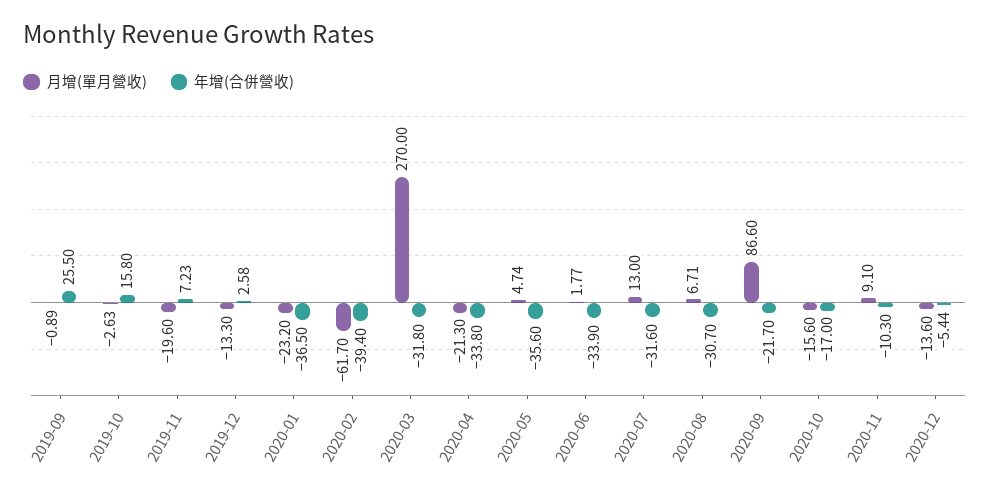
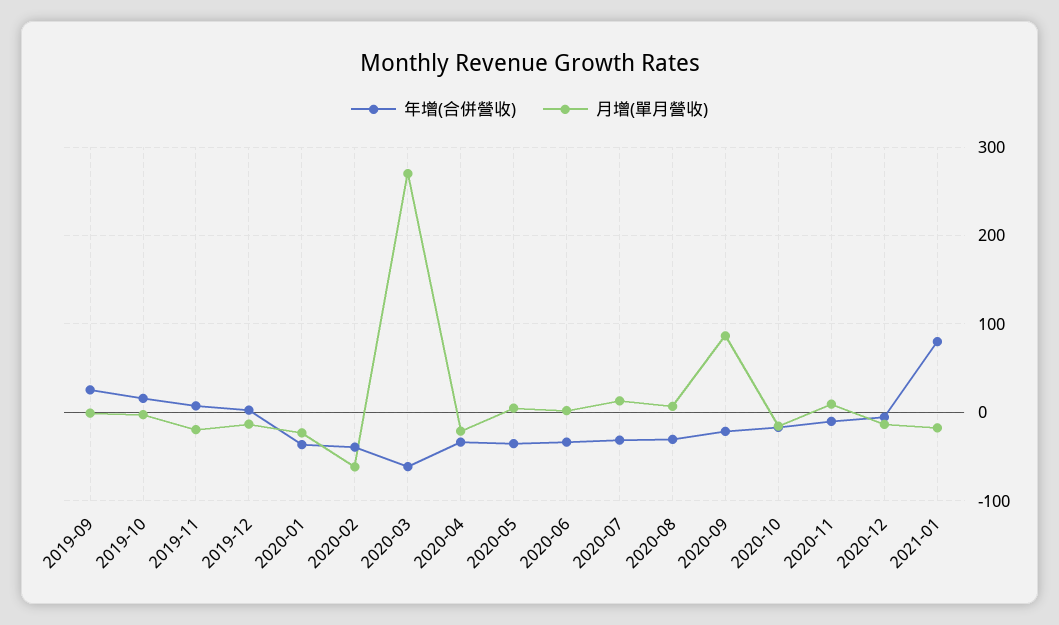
年增(合併營收), 2020-03: -31.8 -> -60
年增(合併營收), 2021-01: none -> 80
月增(單月營收), 2021-01: none -> -20

